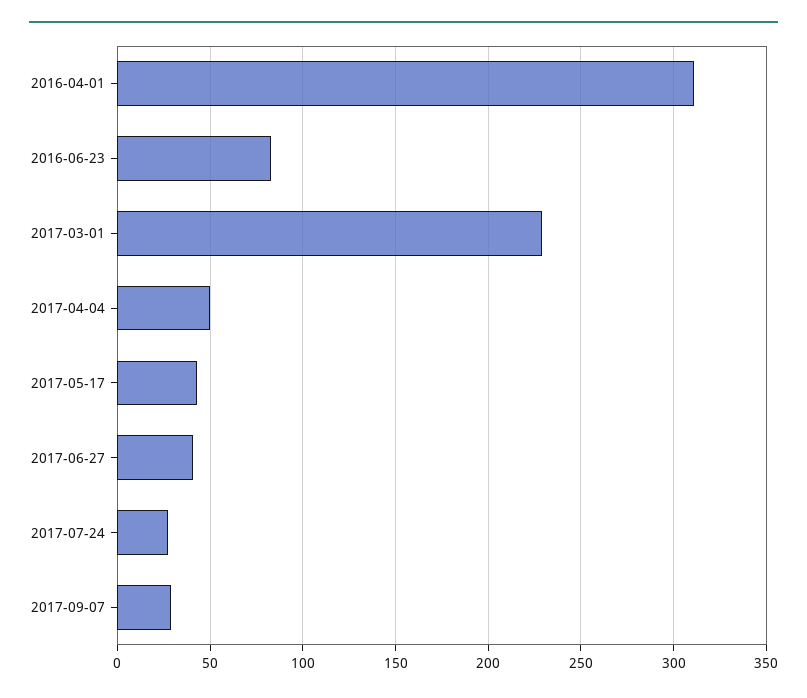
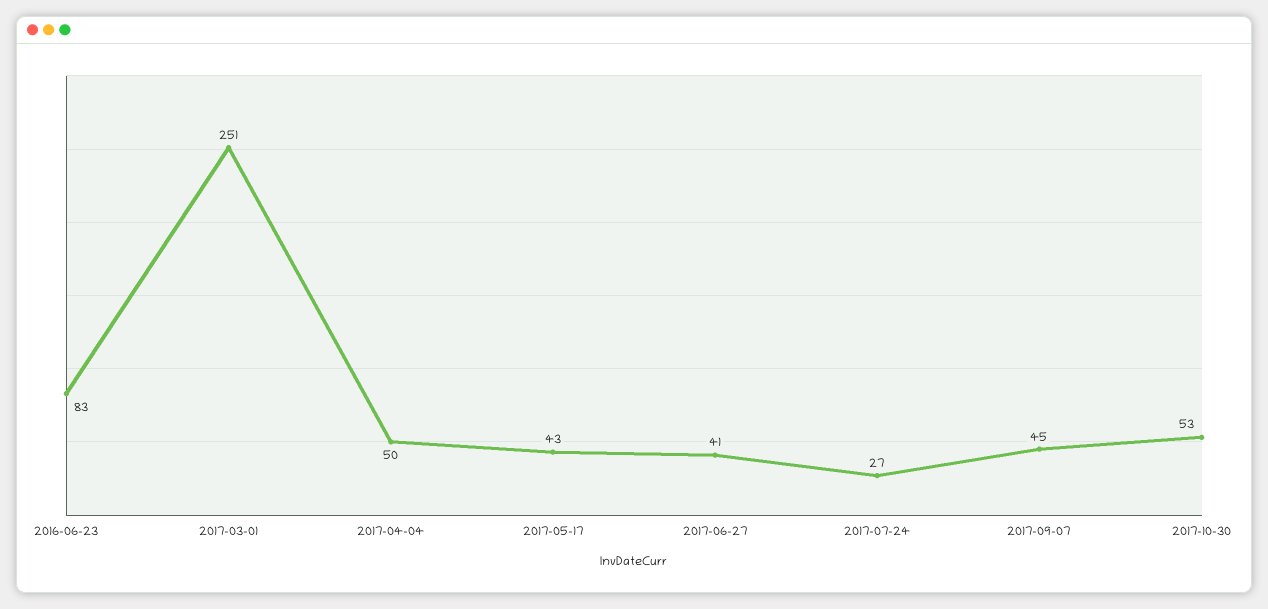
2016-04-01: 310 -> none
2017-03-01: 230 -> 251
2017-09-07: 30 -> 45
2017-10-30: none -> 53

